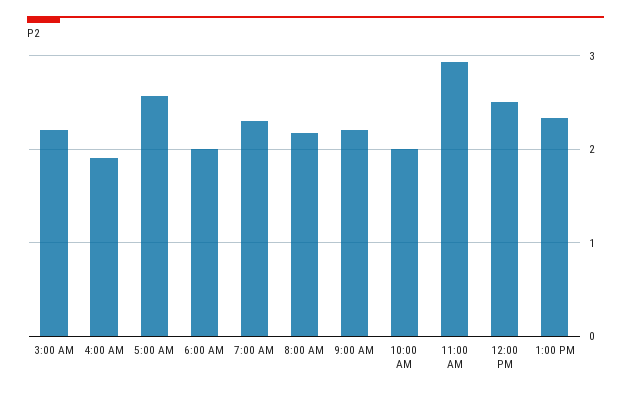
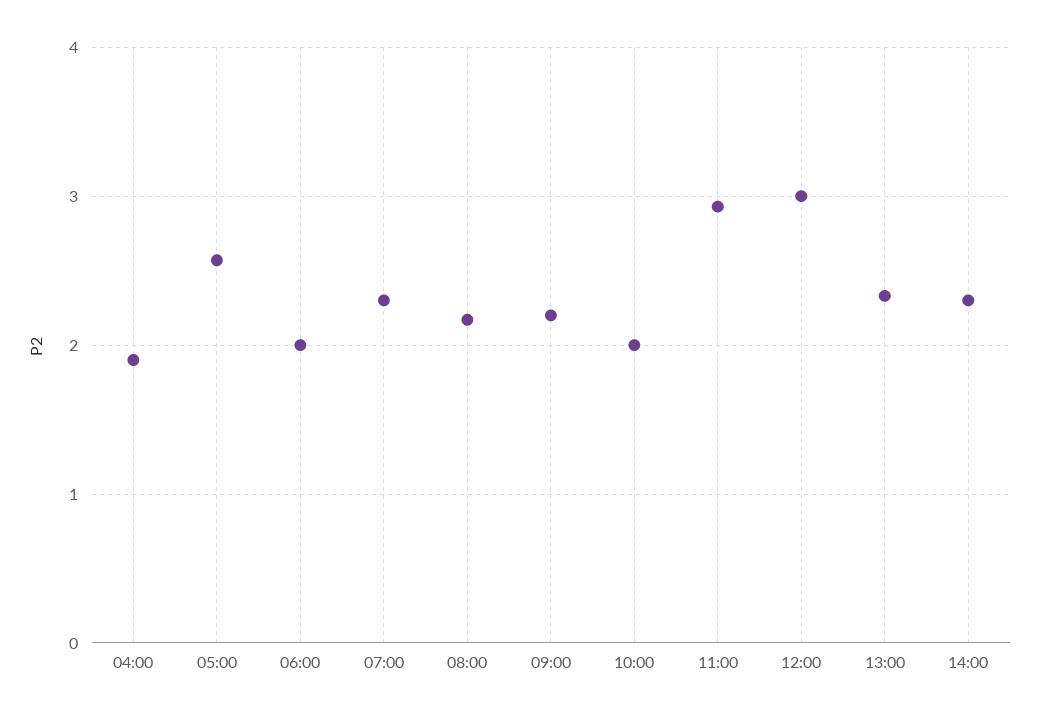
3:00 AM: 2.2 -> none
12:00 PM: 2.5 -> 3
14:00: none -> 2.3

